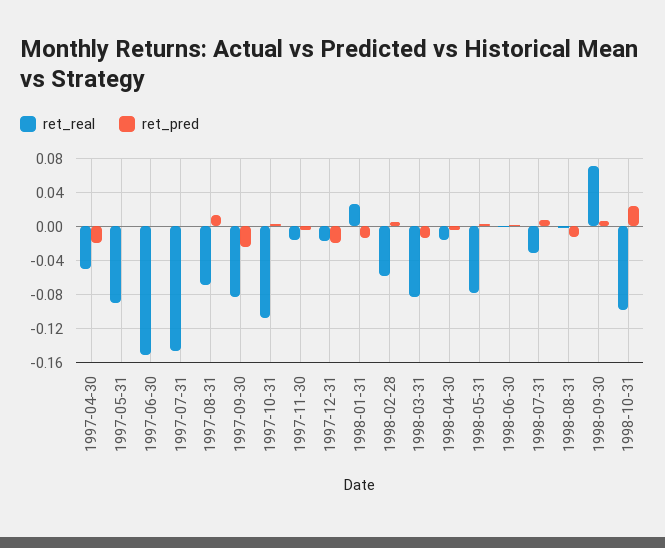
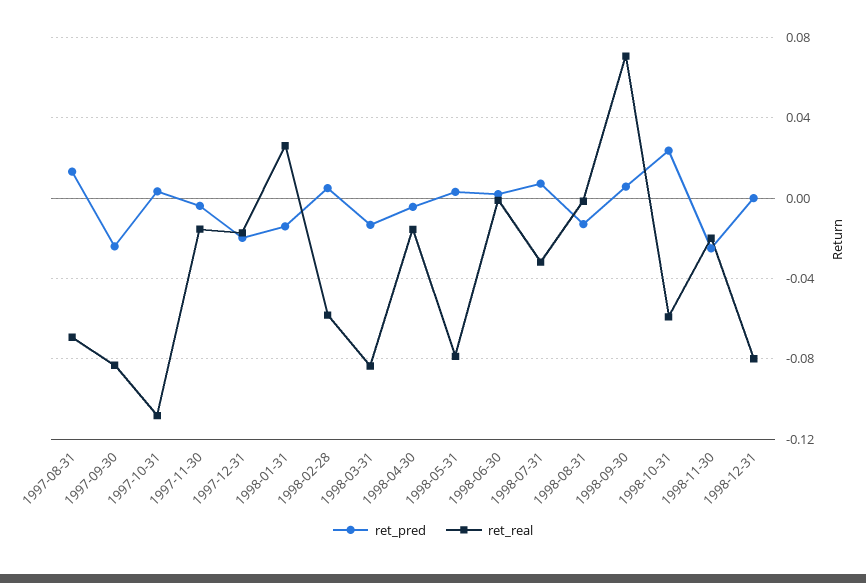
ret_real, 1997-04-30: -0.05 -> none
ret_pred, 1997-04-30: -0.02 -> none
ret_real, 1997-05-31: -0.09 -> none
ret_pred, 1997-05-31: 0 -> none
ret_real, 1997-06-30: -0.15 -> none
ret_pred, 1997-06-30: 0 -> none
ret_real, 1997-07-31: -0.15 -> none
ret_pred, 1997-07-31: 0 -> none
ret_real, 1998-10-31: -0.1 -> -0.06
ret_pred, 1998-11-30: none -> -0.025
ret_real, 1998-11-30: none -> -0.02
ret_pred, 1998-12-31: none -> 0
ret_real, 1998-12-31: none -> -0.08

